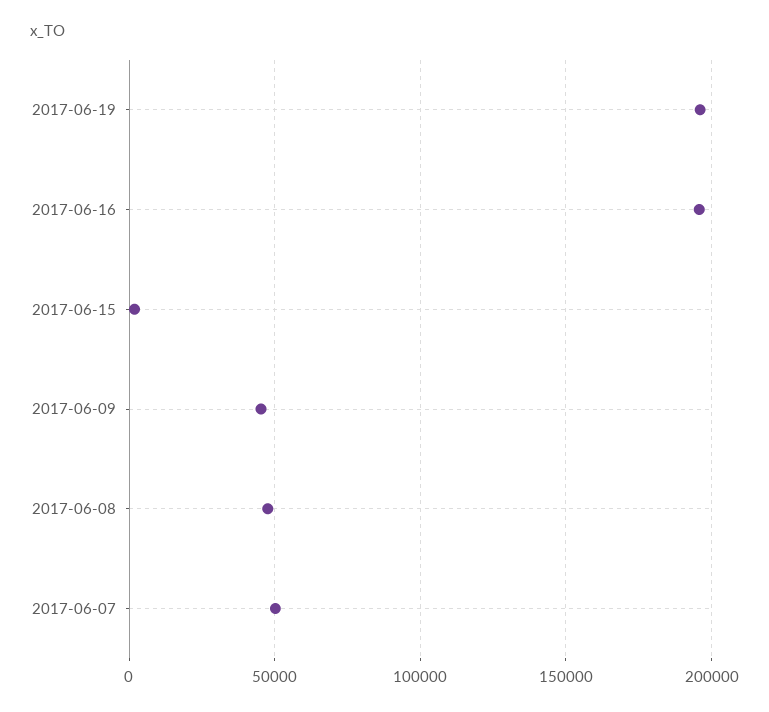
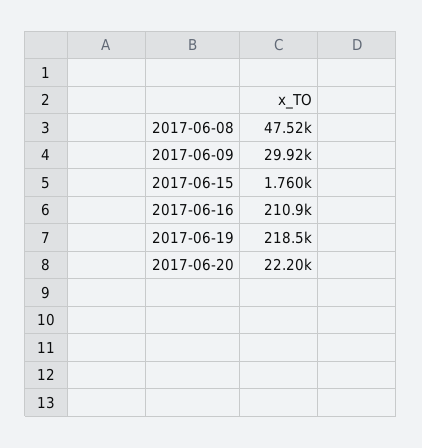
2017-06-19: 195000 -> 218500
2017-06-16: 195000 -> 210900
2017-06-09: 45000 -> 29920
2017-06-07: 50000 -> none
2017-06-20: none -> 22200

